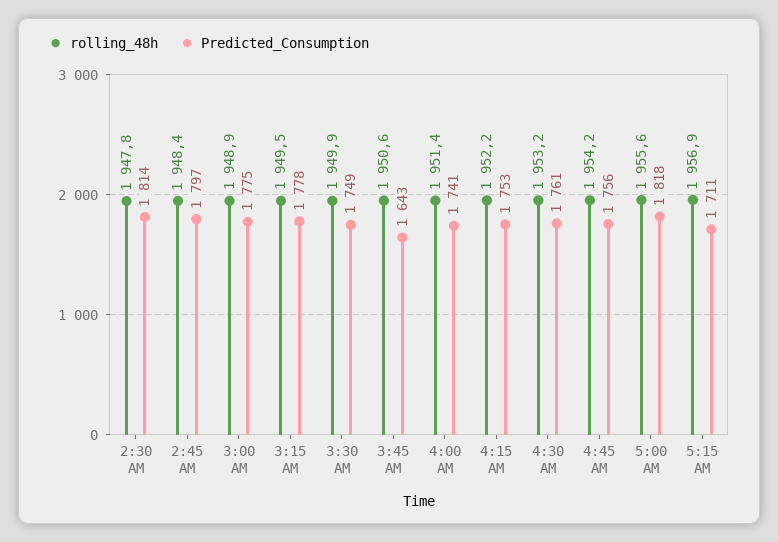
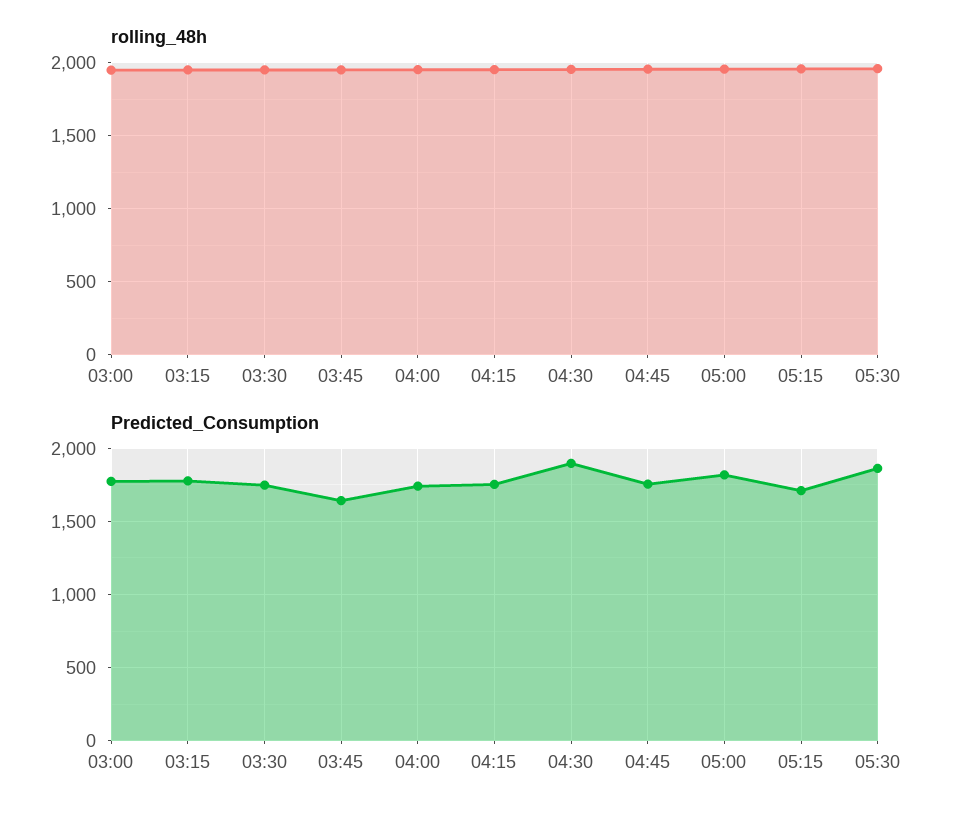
rolling_48h, 2:30 AM: 1947.8 -> none
Predicted_Consumption, 2:30 AM: 1814 -> none
rolling_48h, 2:45 AM: 1948.4 -> none
Predicted_Consumption, 2:45 AM: 1797 -> none
Predicted_Consumption, 4:30 AM: 1761 -> 1900
rolling_48h, 05:30: none -> 1950
Predicted_Consumption, 05:30: none -> 1850

